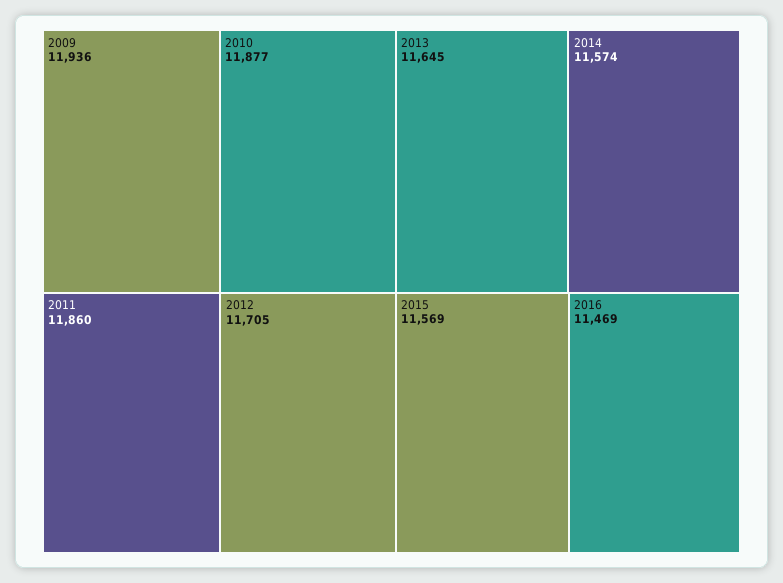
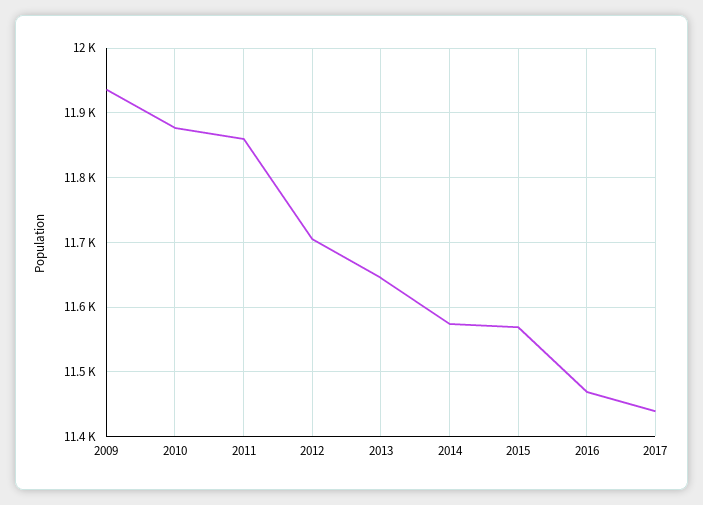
2017: none -> 11440

